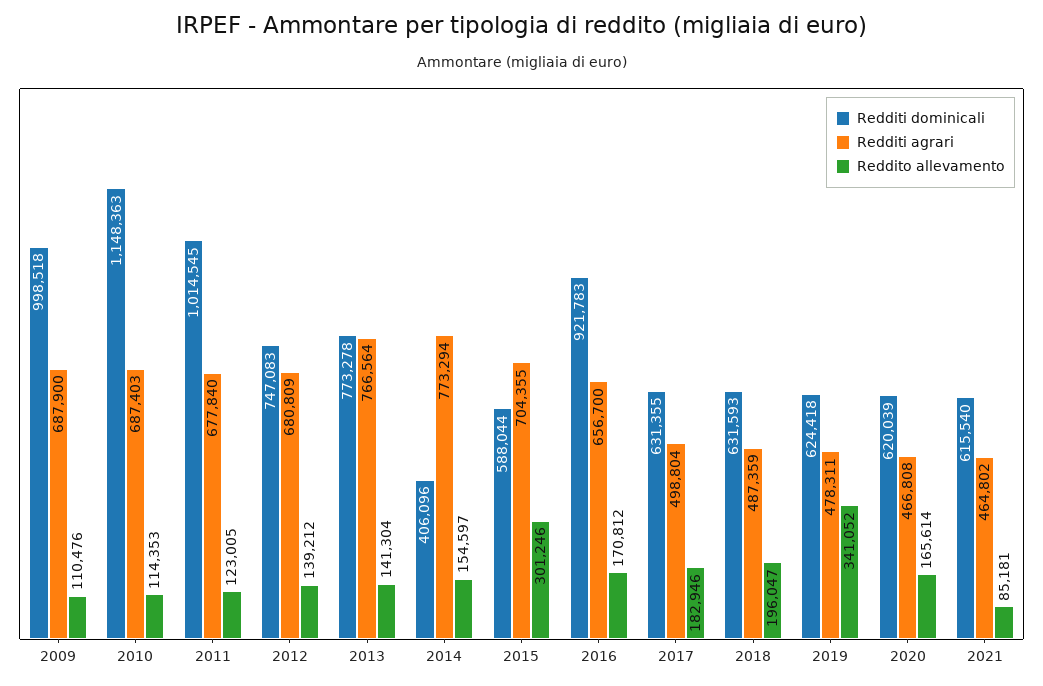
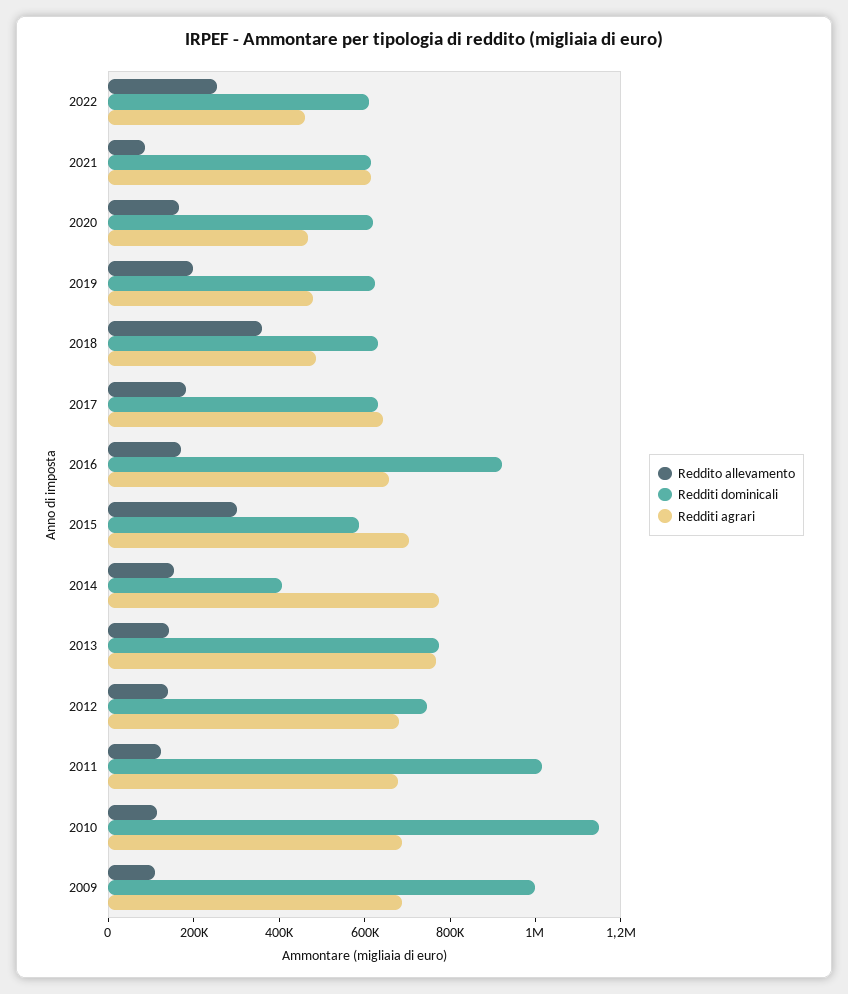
Redditi agrari, 2017: 498804 -> 650000
Reddito allevamento, 2018: 196047 -> 350000
Reddito allevamento, 2019: 341052 -> 200000
Redditi agrari, 2021: 464802 -> 600000
Reddito allevamento, 2022: none -> 250000
Redditi dominicali, 2022: none -> 600000
Redditi agrari, 2022: none -> 450000

